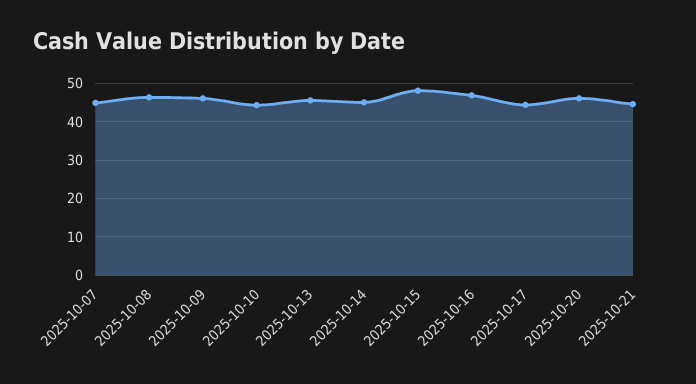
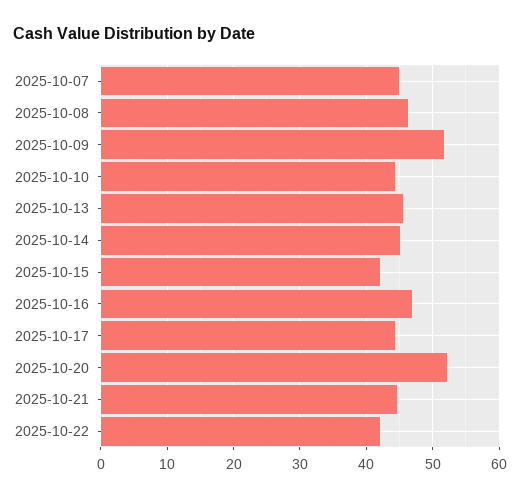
2025-10-09: 46 -> 52
2025-10-15: 48 -> 42
2025-10-20: 46 -> 52
2025-10-22: none -> 42

